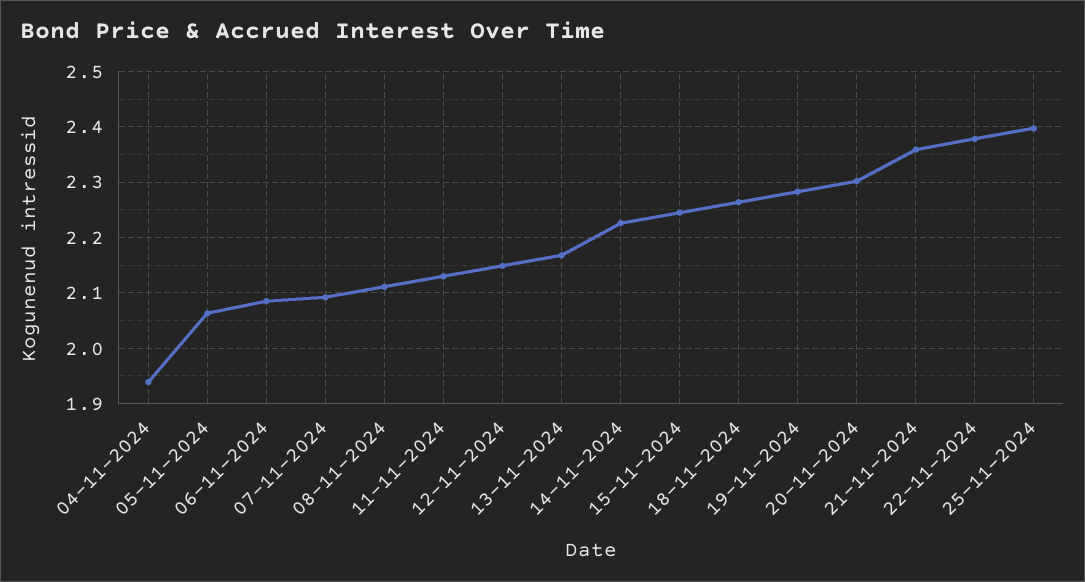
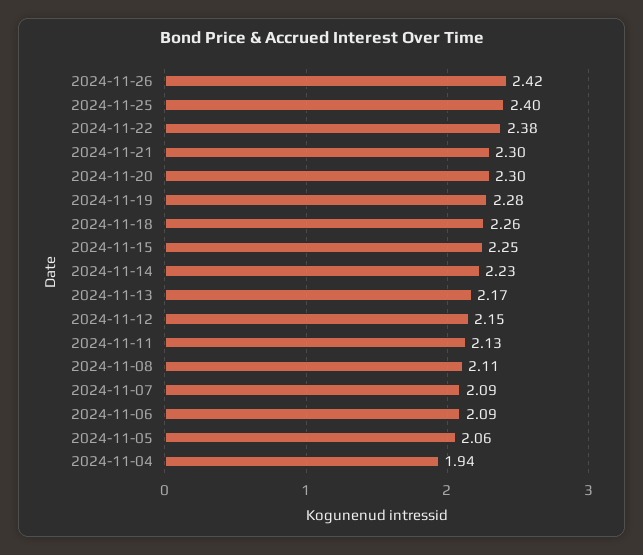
21-11-2024: 2.36 -> 2.3
2024-11-26: none -> 2.42

